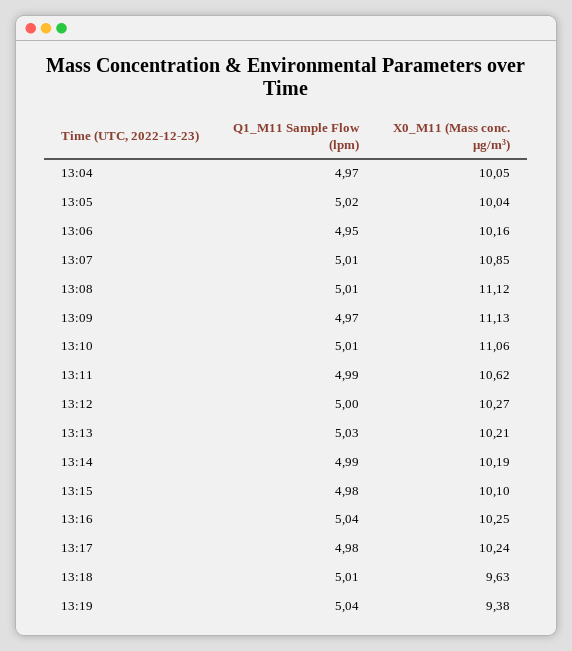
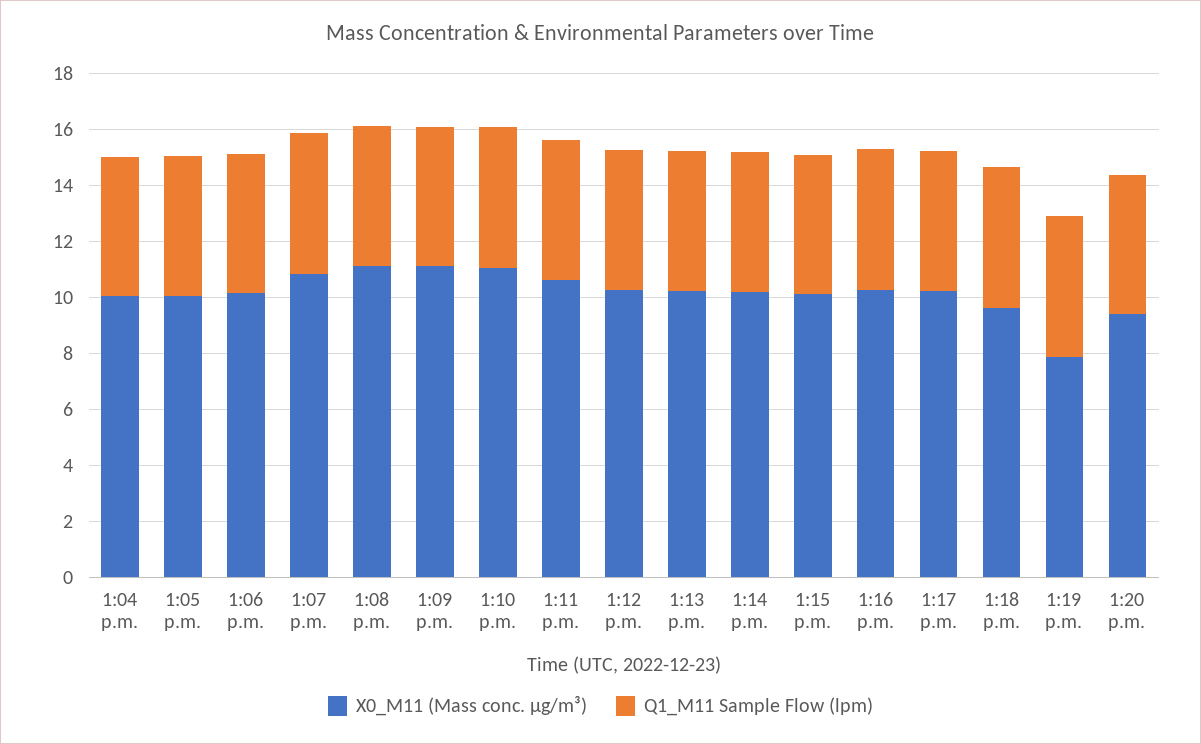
X0_M11 (Mass conc. μg/m³), 13:19: 9.38 -> 8
X0_M11 (Mass conc. μg/m³), 1:20 p.m.: none -> 9.5
Q1_M11 Sample Flow (lpm), 1:20 p.m.: none -> 5

